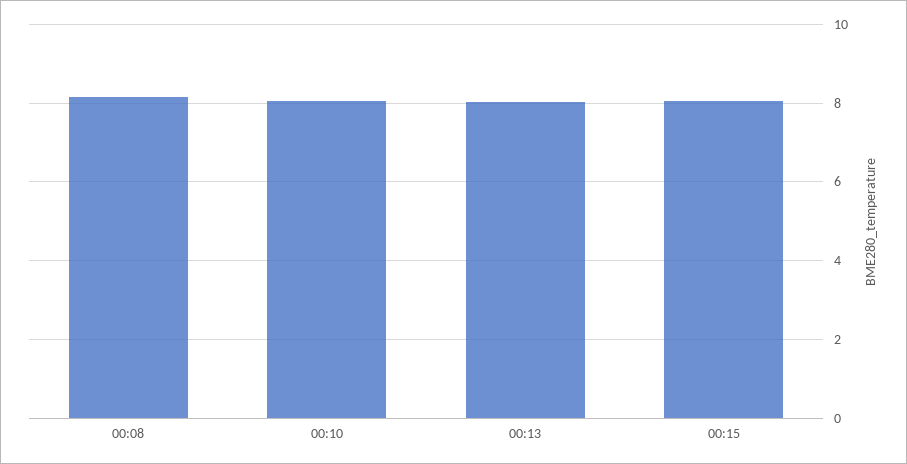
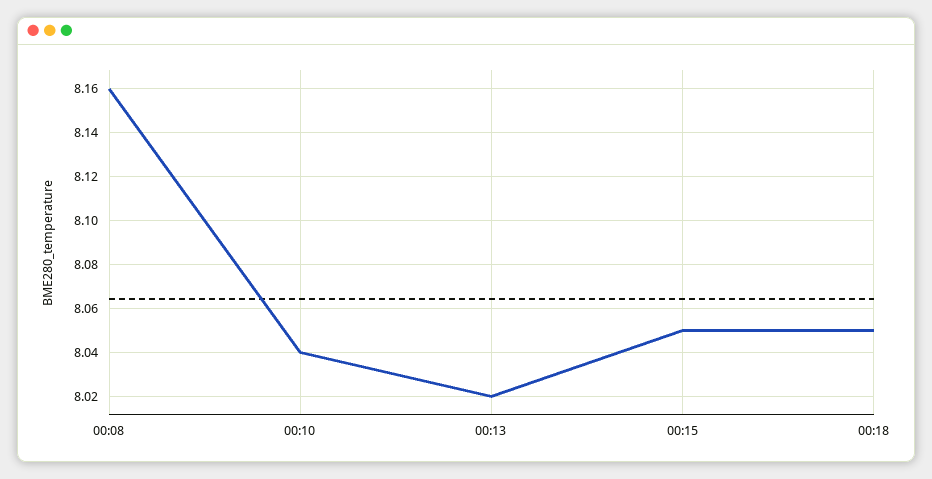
00:18: none -> 8.05

